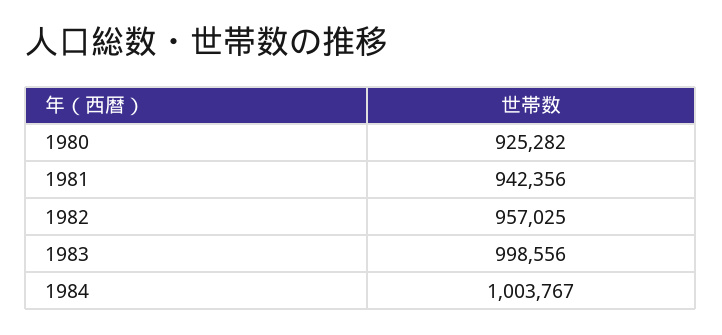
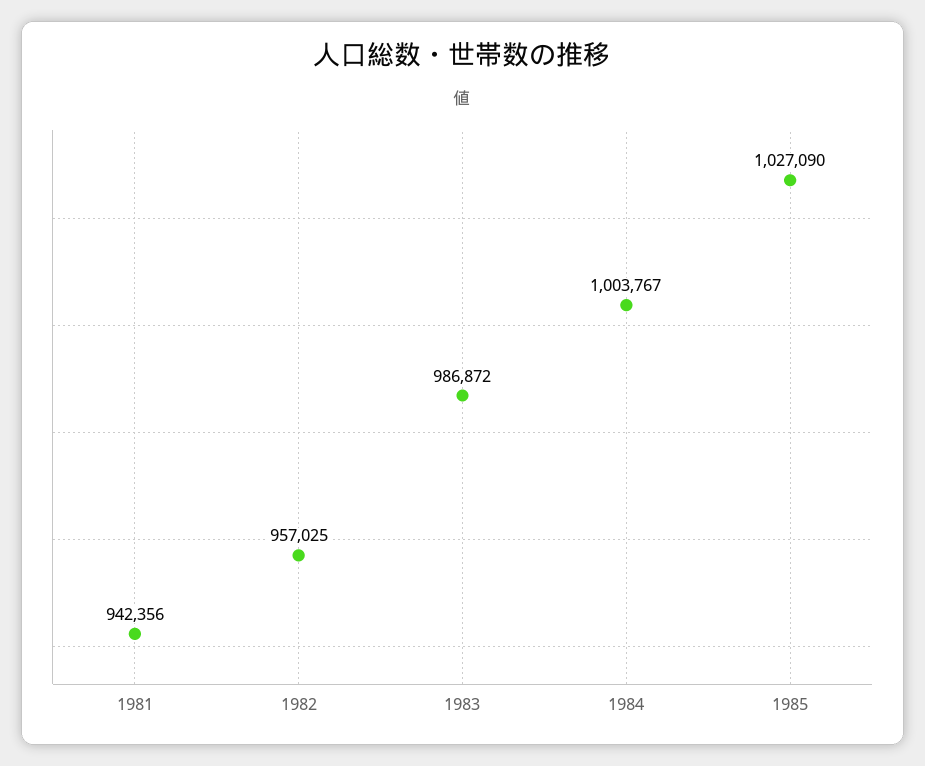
1980: 925282 -> none
1983: 998556 -> 986872
1985: none -> 1027090

